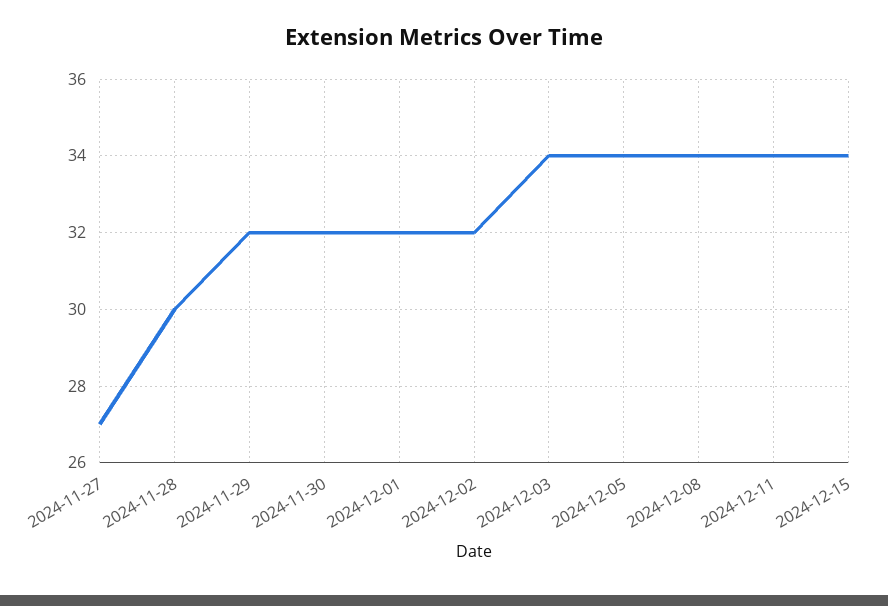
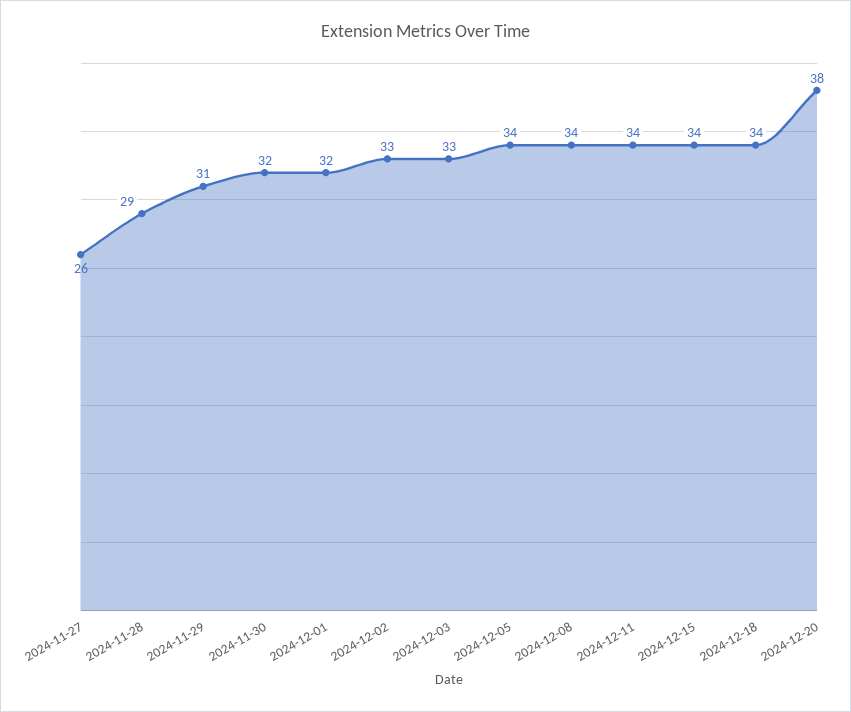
2024-11-27: 27 -> 26
2024-11-28: 30 -> 29
2024-11-29: 32 -> 31
2024-12-02: 32 -> 33
2024-12-03: 34 -> 33
2024-12-18: none -> 34
2024-12-20: none -> 38

